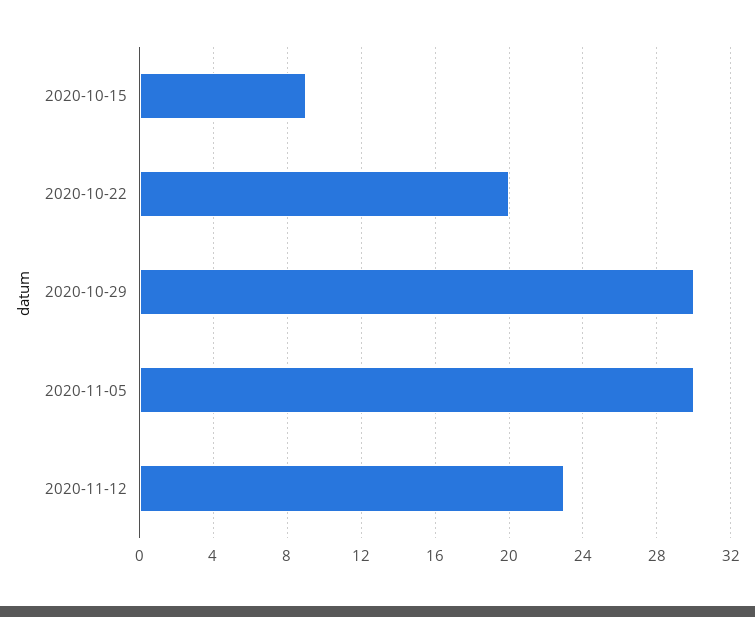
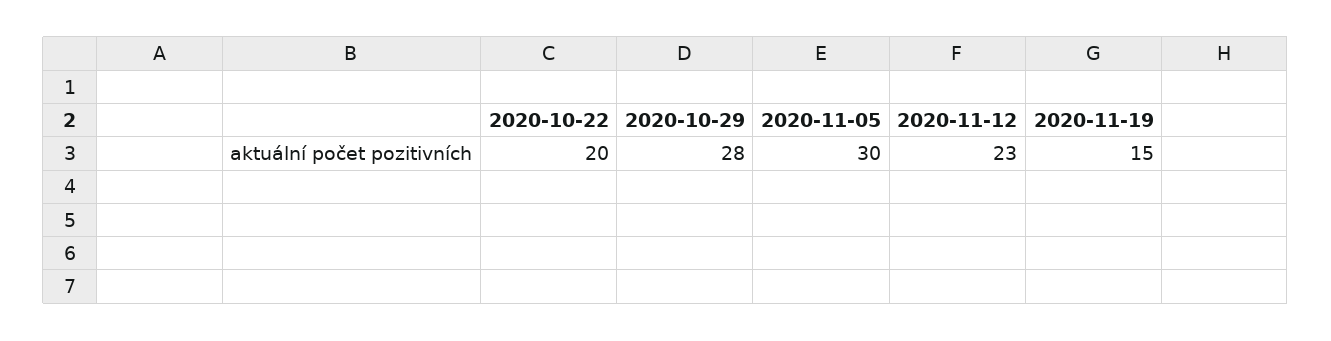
2020-10-15: 9 -> none
2020-10-29: 30 -> 28
2020-11-19: none -> 15

